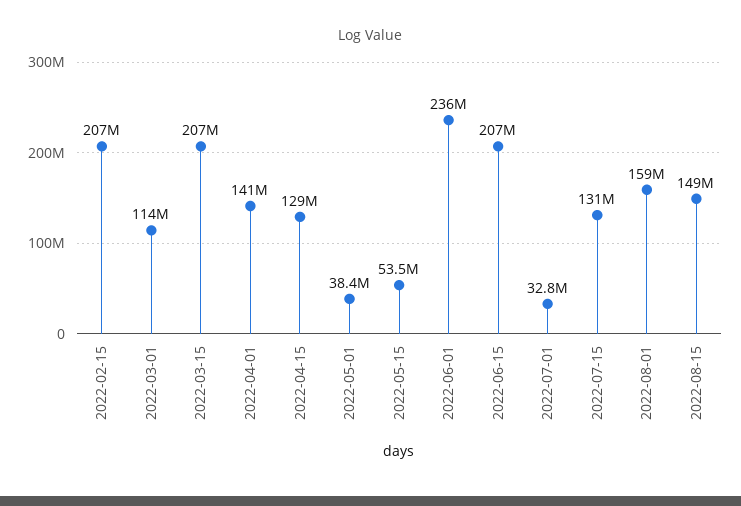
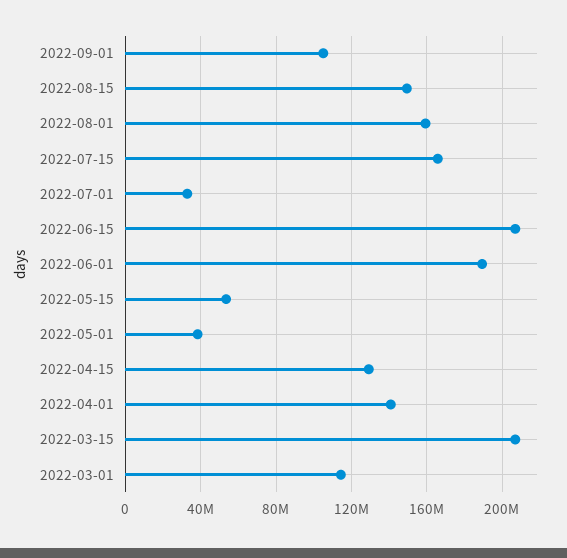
2022-02-15: 207000000 -> none
2022-06-01: 236000000 -> 190000000
2022-07-15: 131000000 -> 165000000
2022-09-01: none -> 105000000

